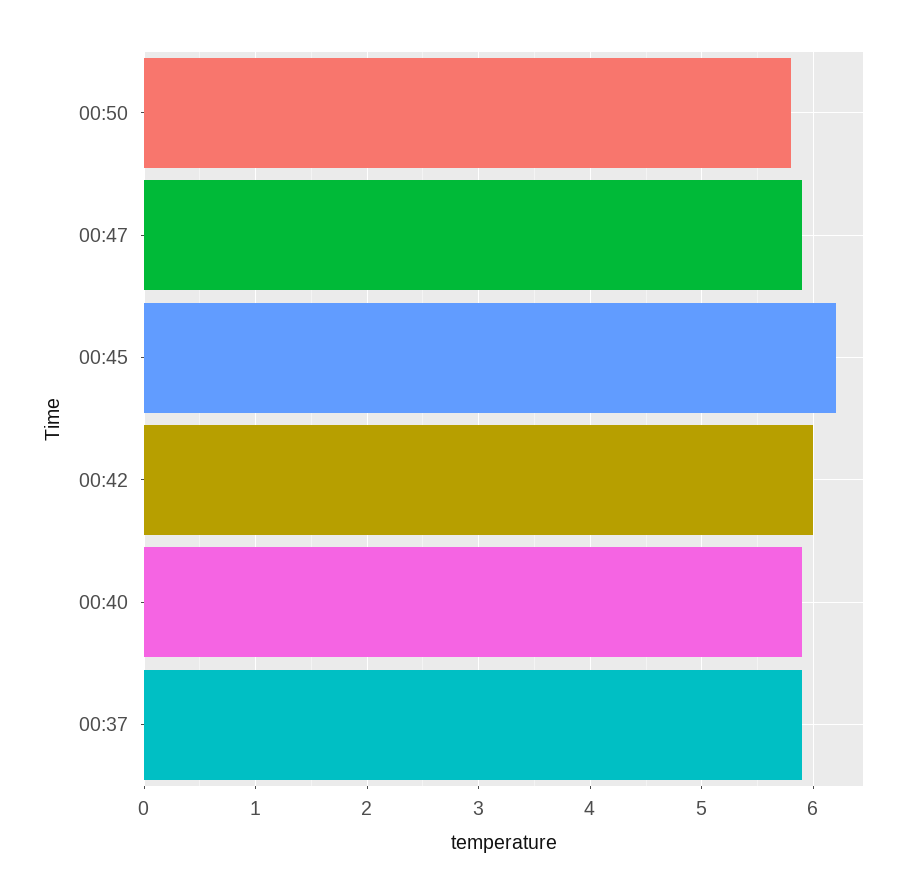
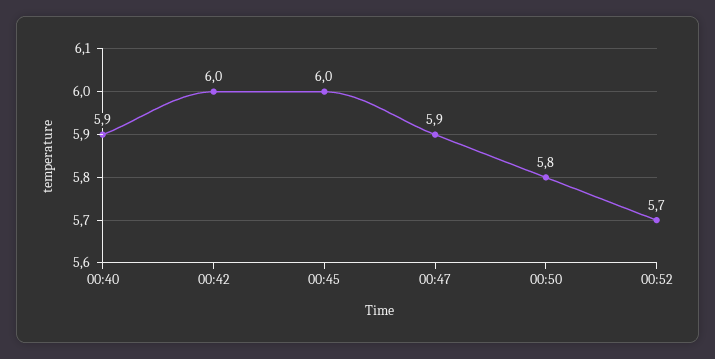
00:45: 6.2 -> 6
00:37: 5.9 -> none
00:52: none -> 5.7

